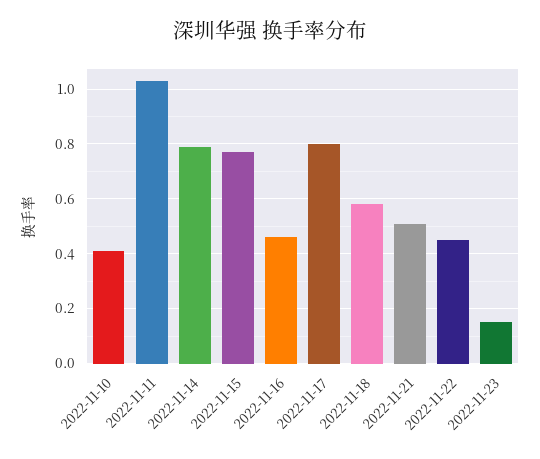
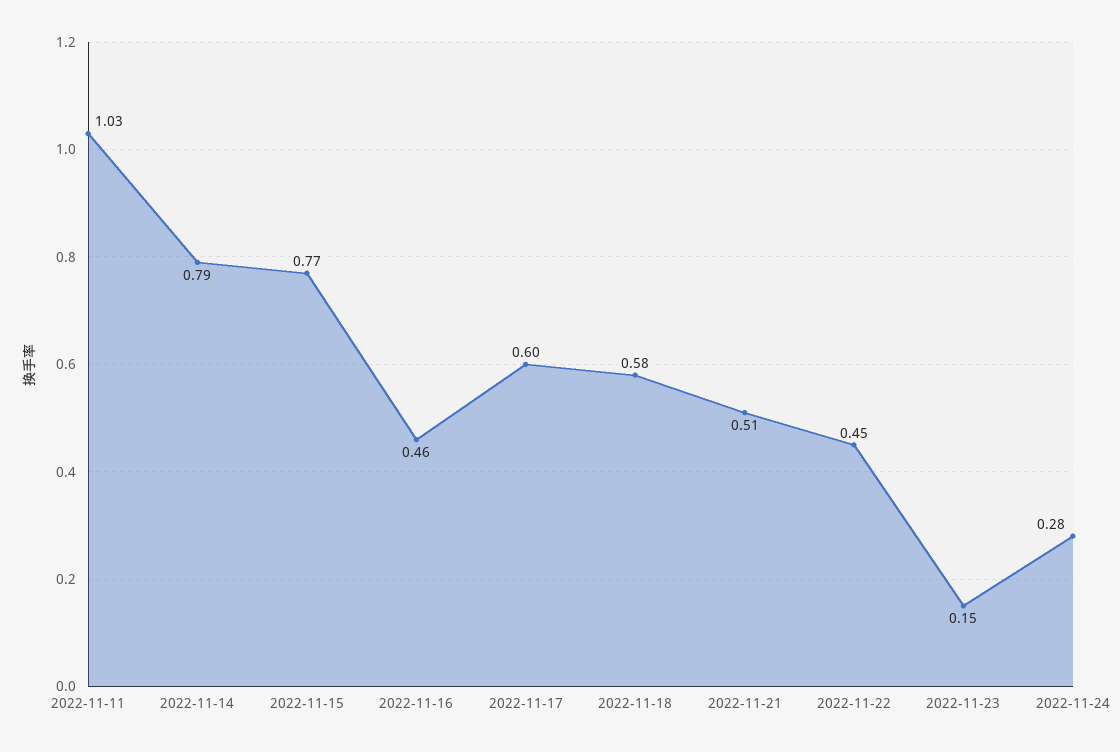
2022-11-10: 0.4 -> none
2022-11-17: 0.8 -> 0.6
2022-11-24: none -> 0.28

